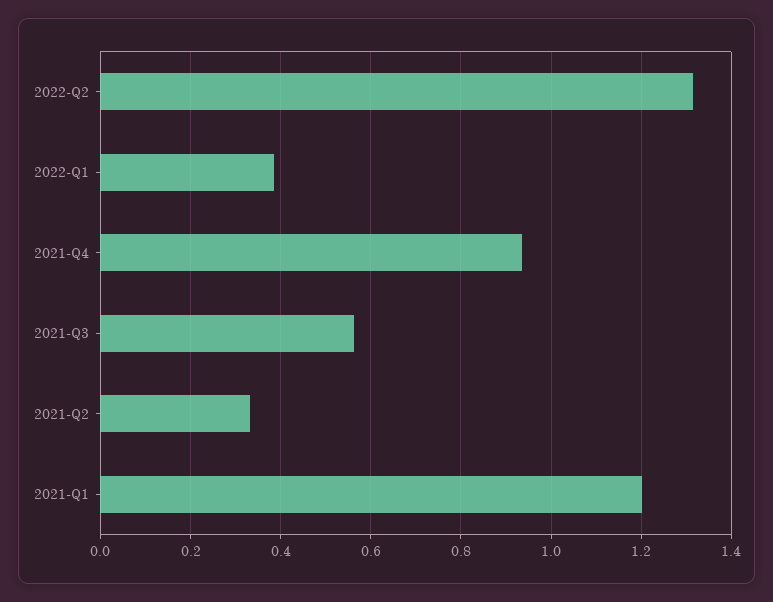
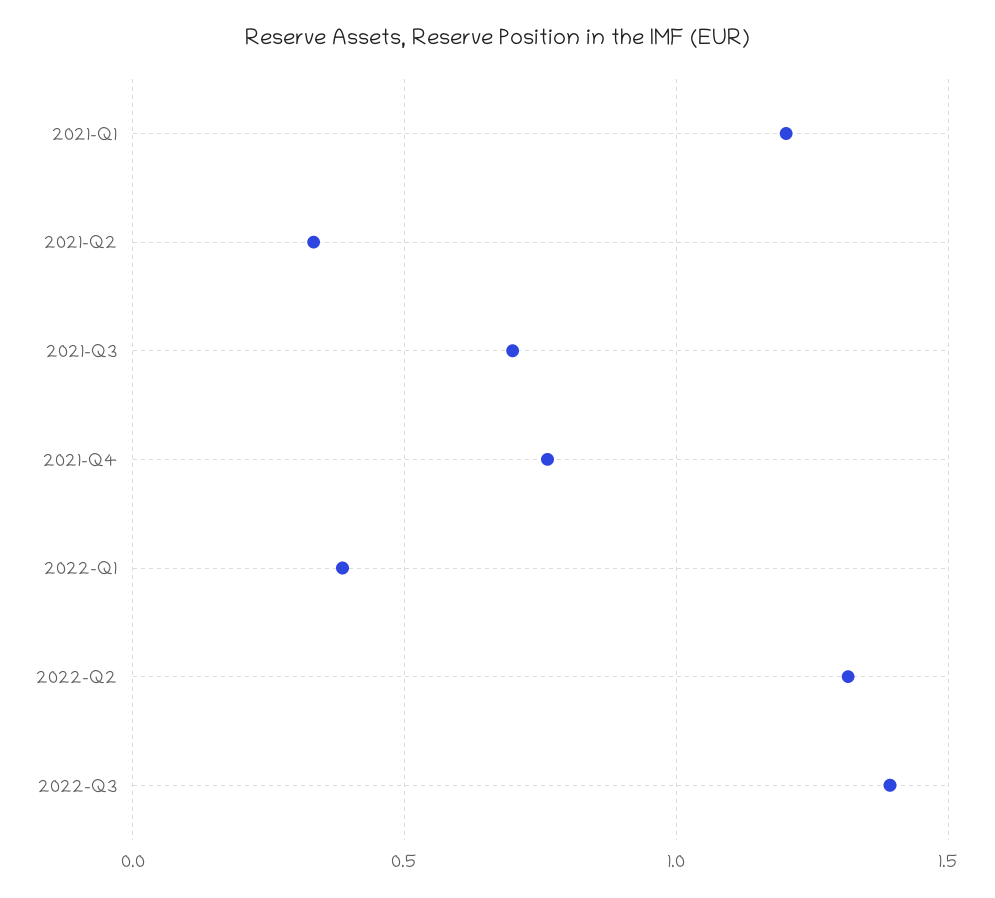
2021-Q4: 0.94 -> 0.75
2021-Q3: 0.56 -> 0.7
2022-Q3: none -> 1.4

